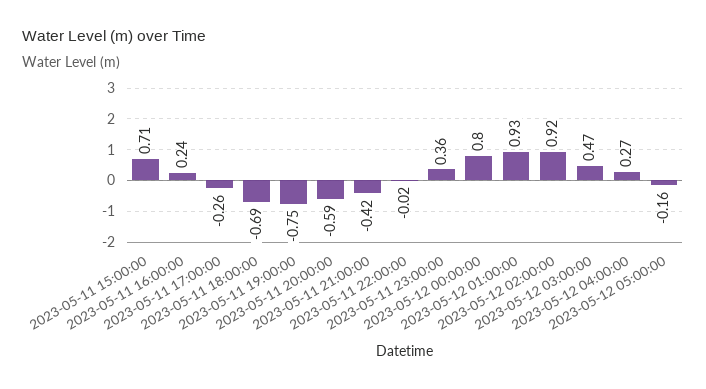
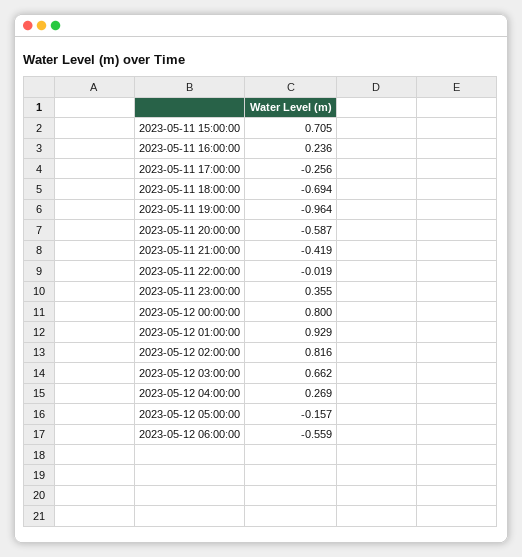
2023-05-11 19:00:00: -0.75 -> -0.964
2023-05-12 02:00:00: 0.92 -> 0.816
2023-05-12 03:00:00: 0.47 -> 0.662
2023-05-12 06:00:00: none -> -0.559

